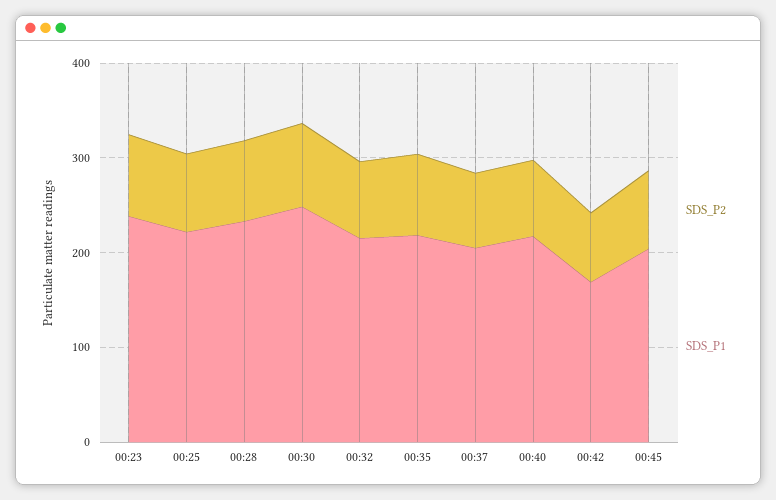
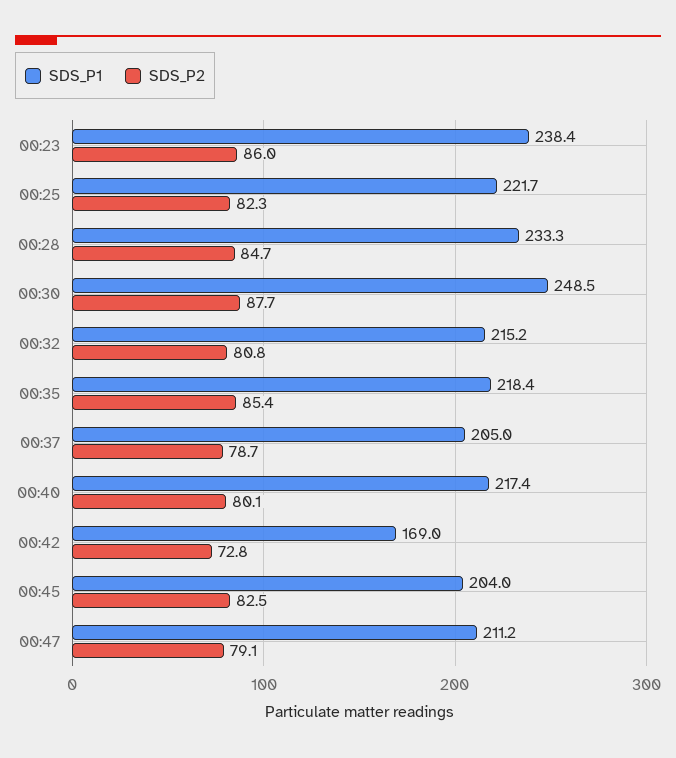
SDS_P1, 00:47: none -> 211.2
SDS_P2, 00:47: none -> 79.1

